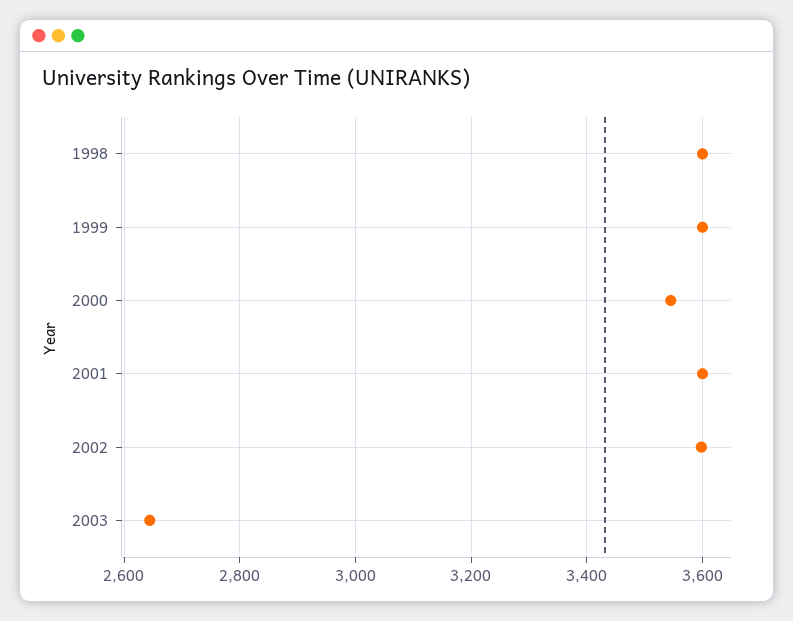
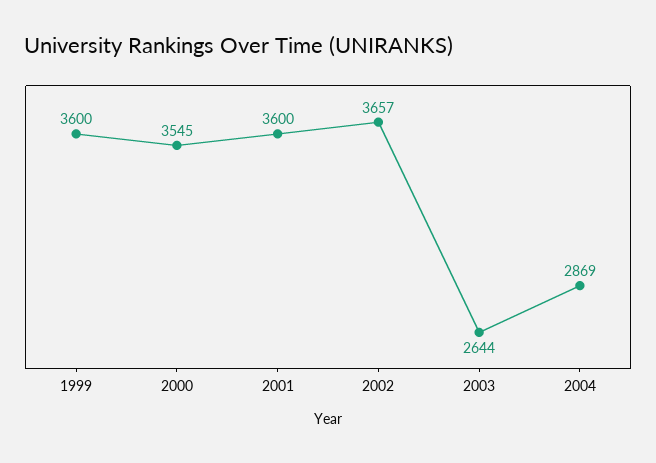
1998: 3600 -> none
2002: 3600 -> 3657
2004: none -> 2869

